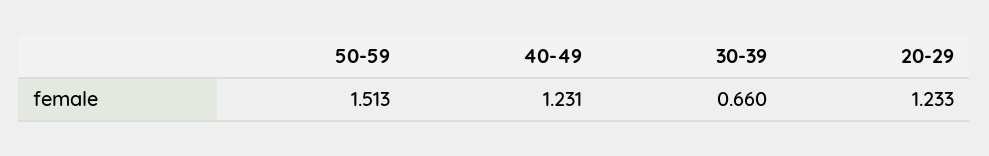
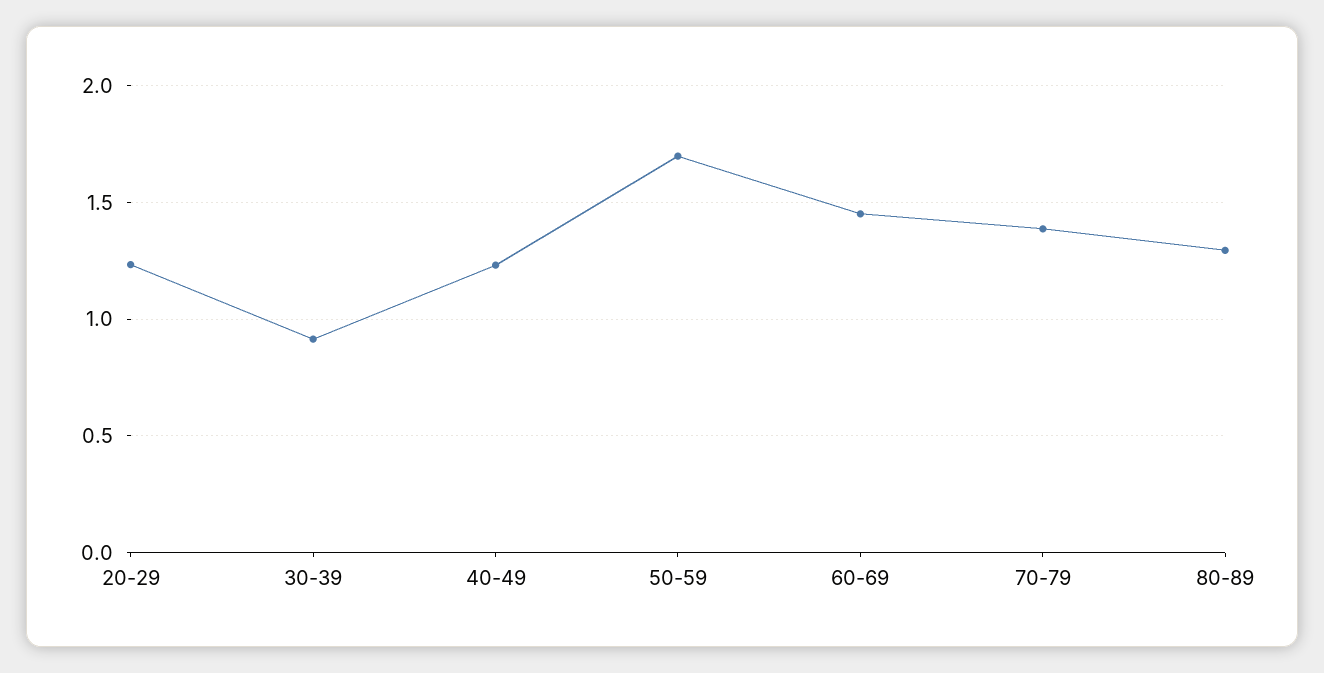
50-59: 1.513 -> 1.7
30-39: 0.66 -> 0.9
60-69: none -> 1.45
70-79: none -> 1.4
80-89: none -> 1.3

